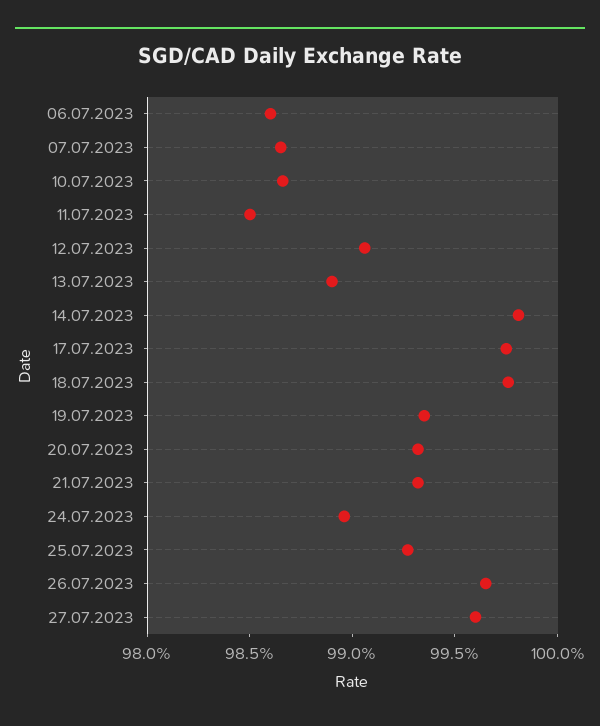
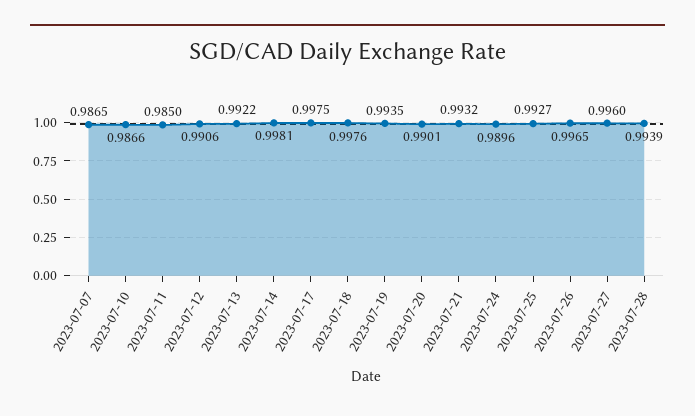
06.07.2023: 0.986 -> none
13.07.2023: 0.989 -> 0.9922
20.07.2023: 0.993 -> 0.9901
2023-07-28: none -> 0.9939

